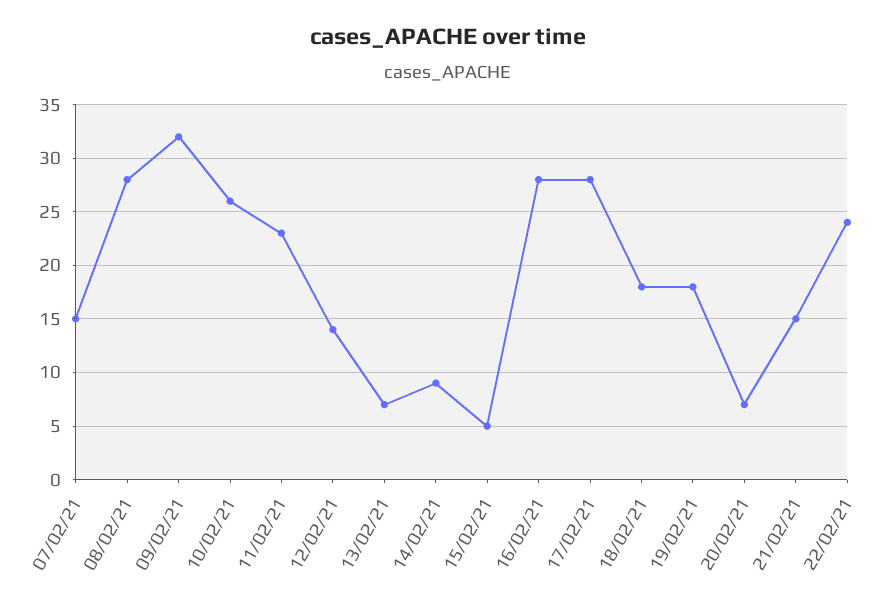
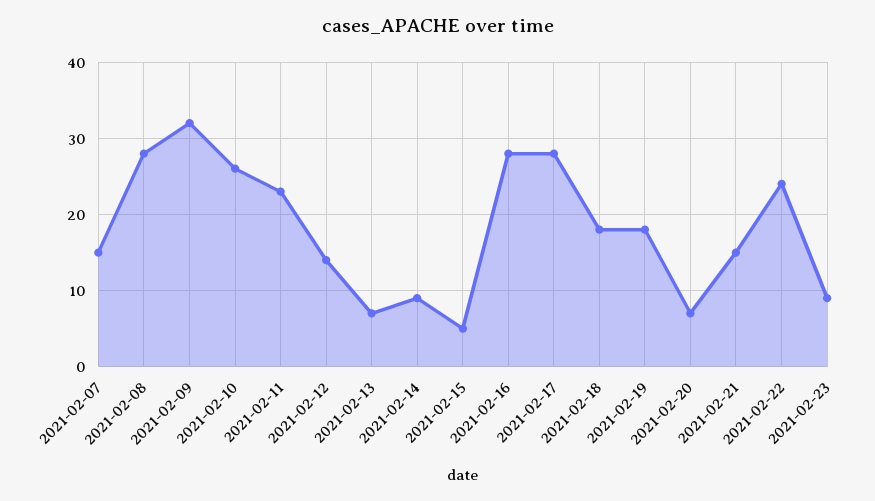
2021-02-23: none -> 9

